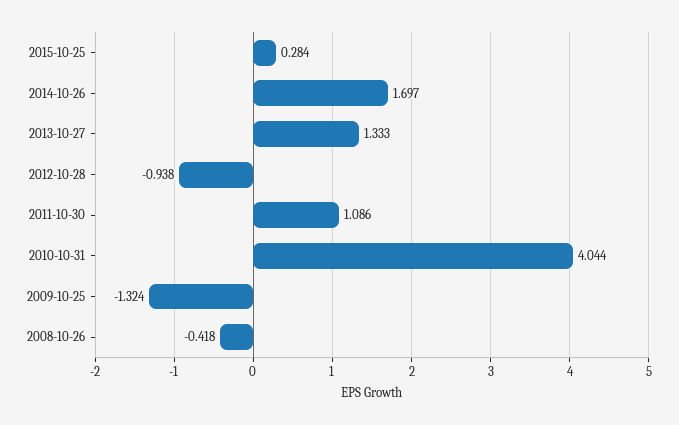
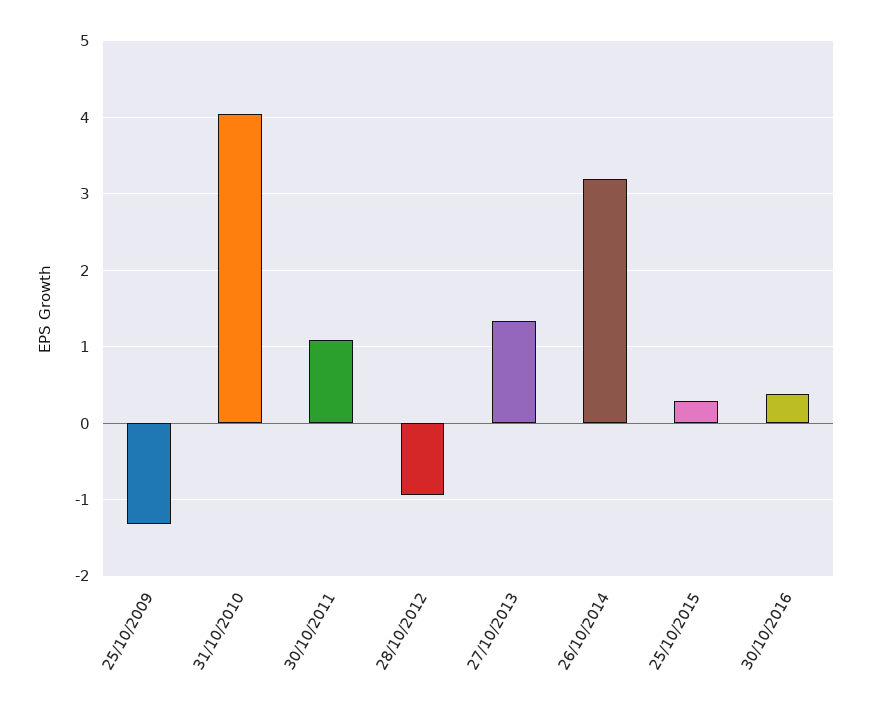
2014-10-26: 1.697 -> 3.2
2008-10-26: -0.418 -> none
30/10/2016: none -> 0.4

